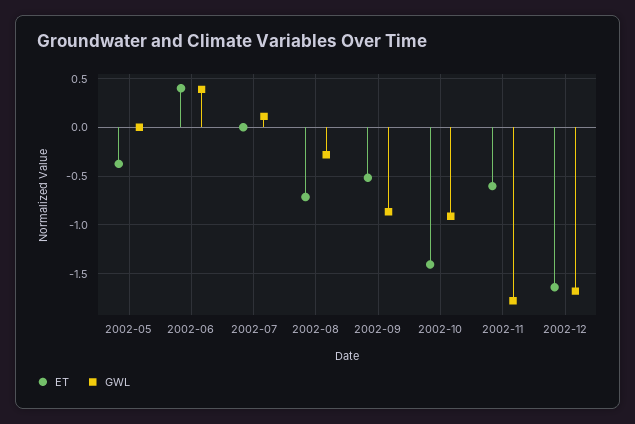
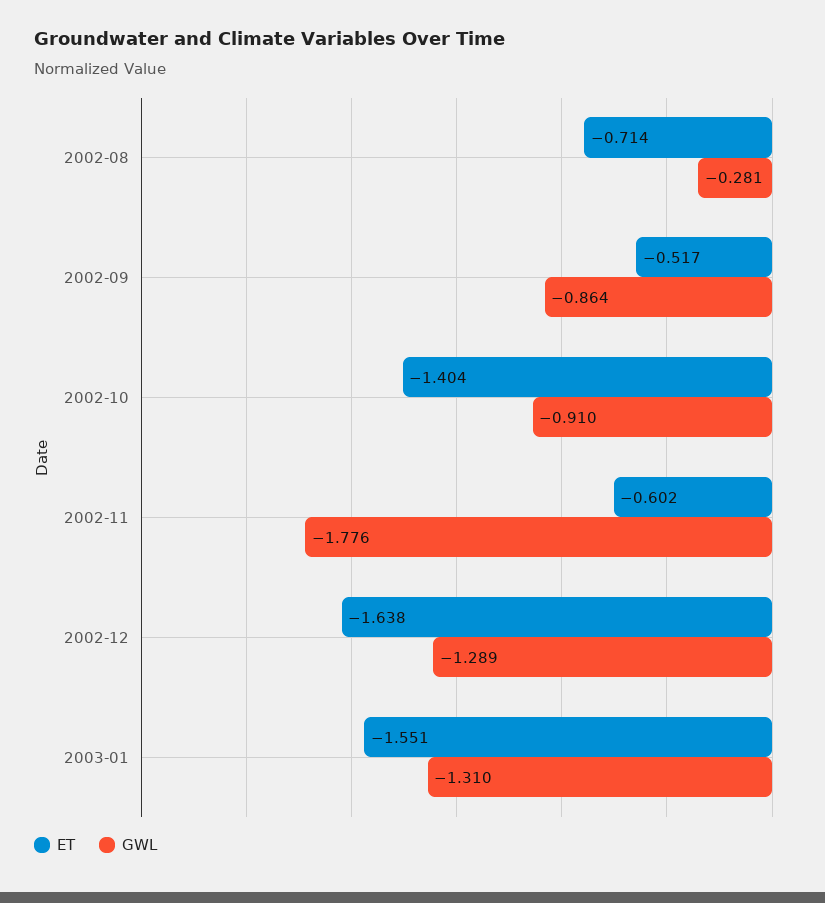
ET, 2002-05: -0.4 -> none
GWL, 2002-05: 0 -> none
ET, 2002-06: 0.4 -> none
GWL, 2002-06: 0.4 -> none
ET, 2002-07: 0 -> none
GWL, 2002-07: 0.1 -> none
GWL, 2002-12: -1.7 -> -1.289
ET, 2003-01: none -> -1.551
GWL, 2003-01: none -> -1.31

